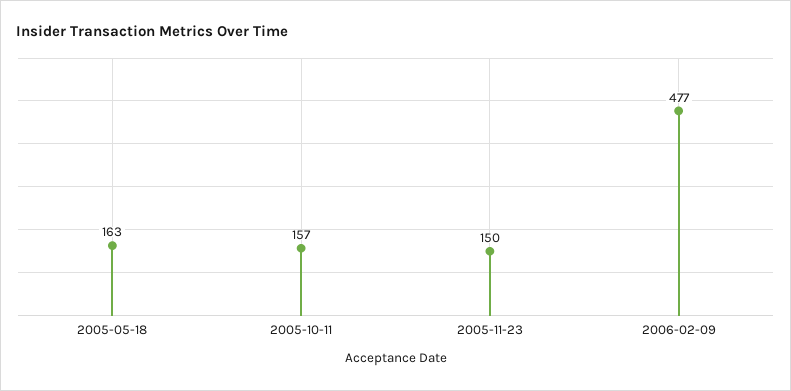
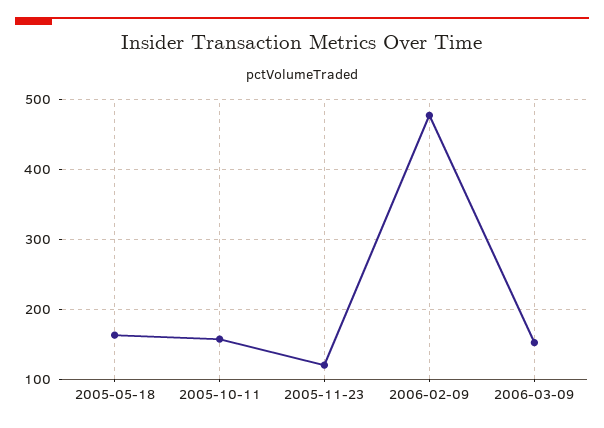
2005-11-23: 150 -> 120
2006-03-09: none -> 150

